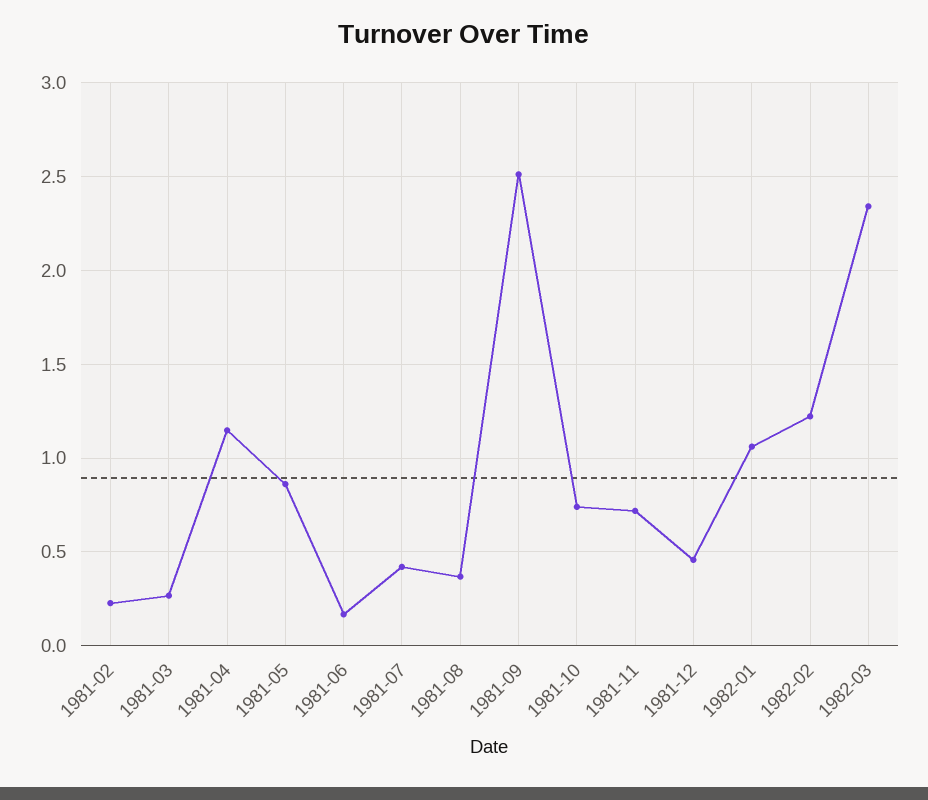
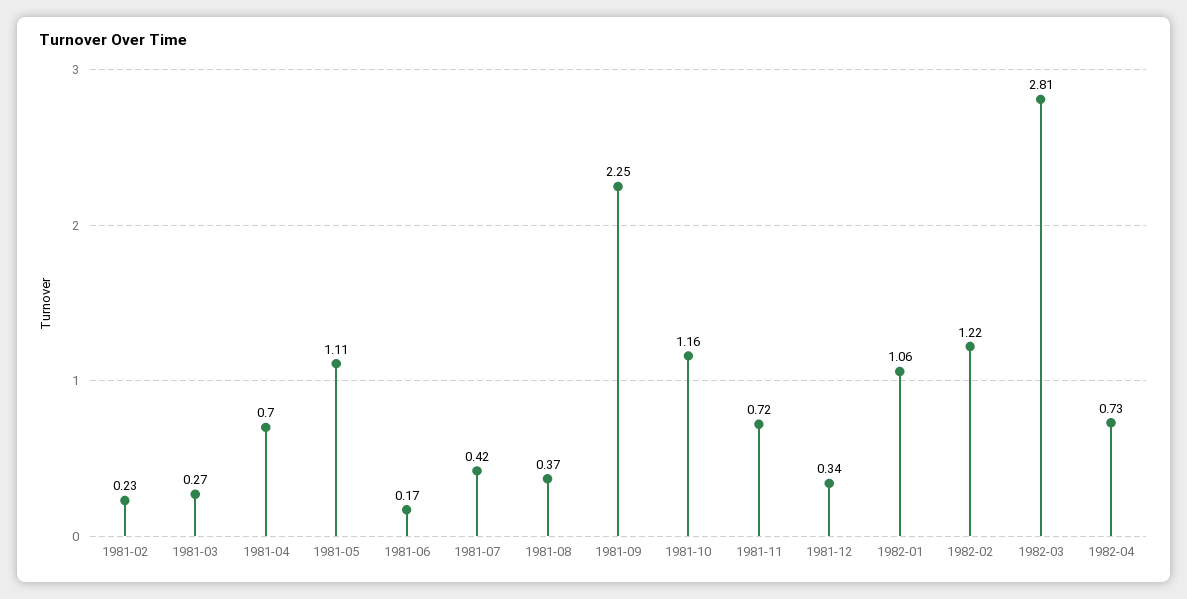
1981-04: 1.15 -> 0.7
1981-05: 0.85 -> 1.11
1981-09: 2.5 -> 2.25
1981-10: 0.75 -> 1.16
1981-12: 0.45 -> 0.34
1982-03: 2.35 -> 2.81
1982-04: none -> 0.73

